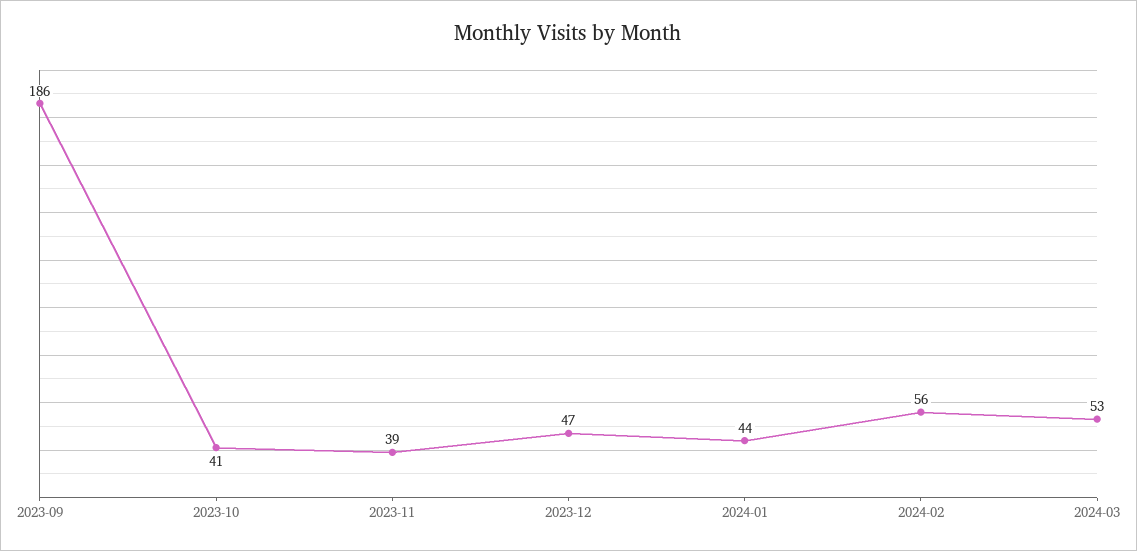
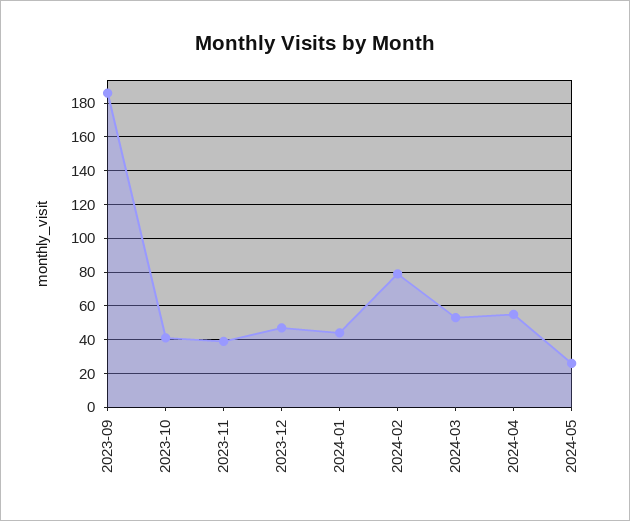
2024-02: 56 -> 80
2024-04: none -> 55
2024-05: none -> 25

